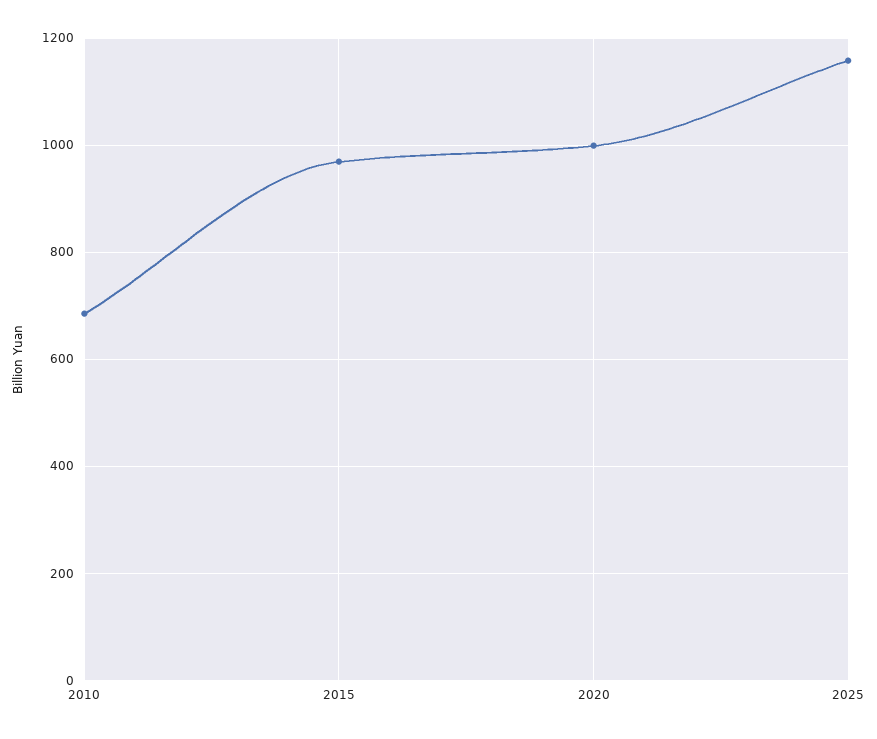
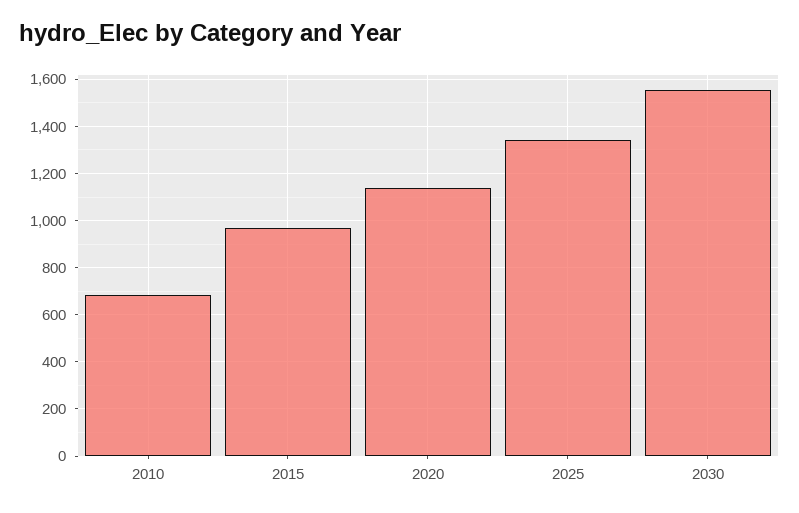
2020: 1000 -> 1150
2025: 1160 -> 1350
2030: none -> 1550

